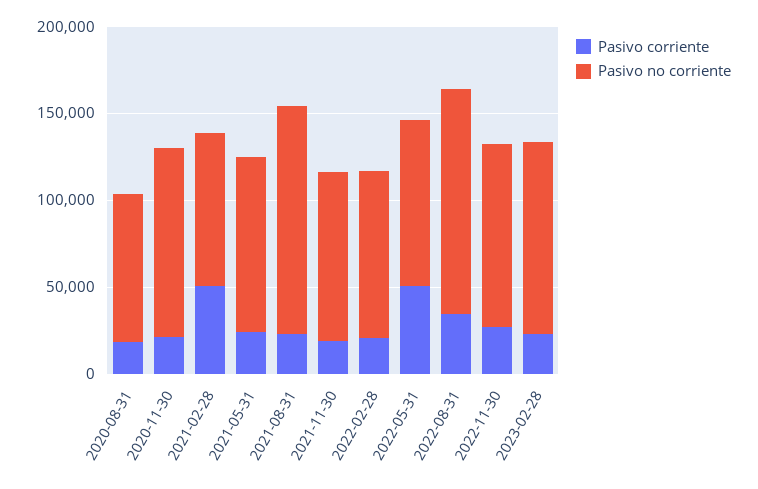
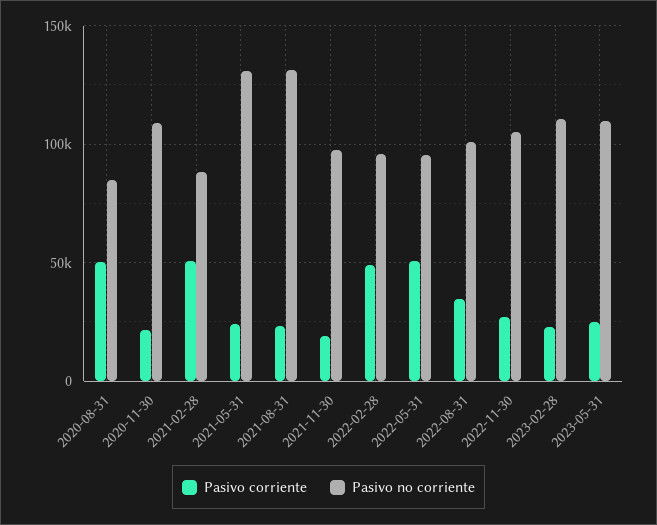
Pasivo corriente, 2020-08-31: 20000 -> 50000
Pasivo no corriente, 2021-05-31: 100000 -> 130000
Pasivo corriente, 2022-02-28: 20000 -> 50000
Pasivo no corriente, 2022-08-31: 130000 -> 100000
Pasivo corriente, 2023-05-31: none -> 25000
Pasivo no corriente, 2023-05-31: none -> 110000

